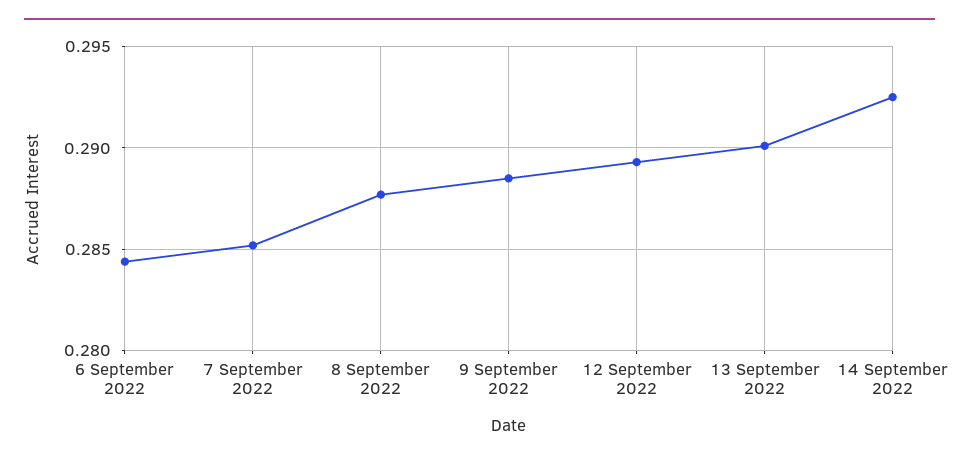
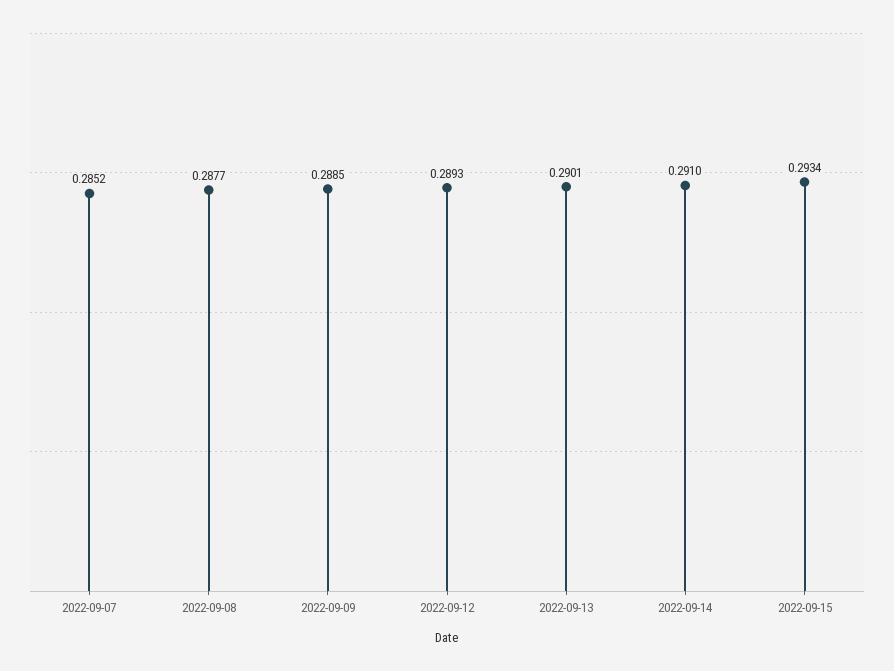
6 September 2022: 0.2845 -> none
14 September 2022: 0.2925 -> 0.291
2022-09-15: none -> 0.2934

